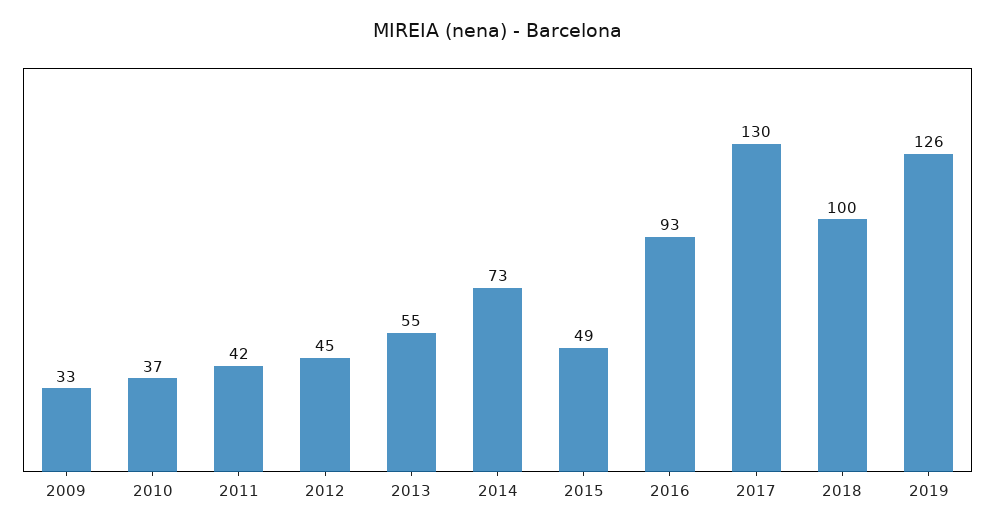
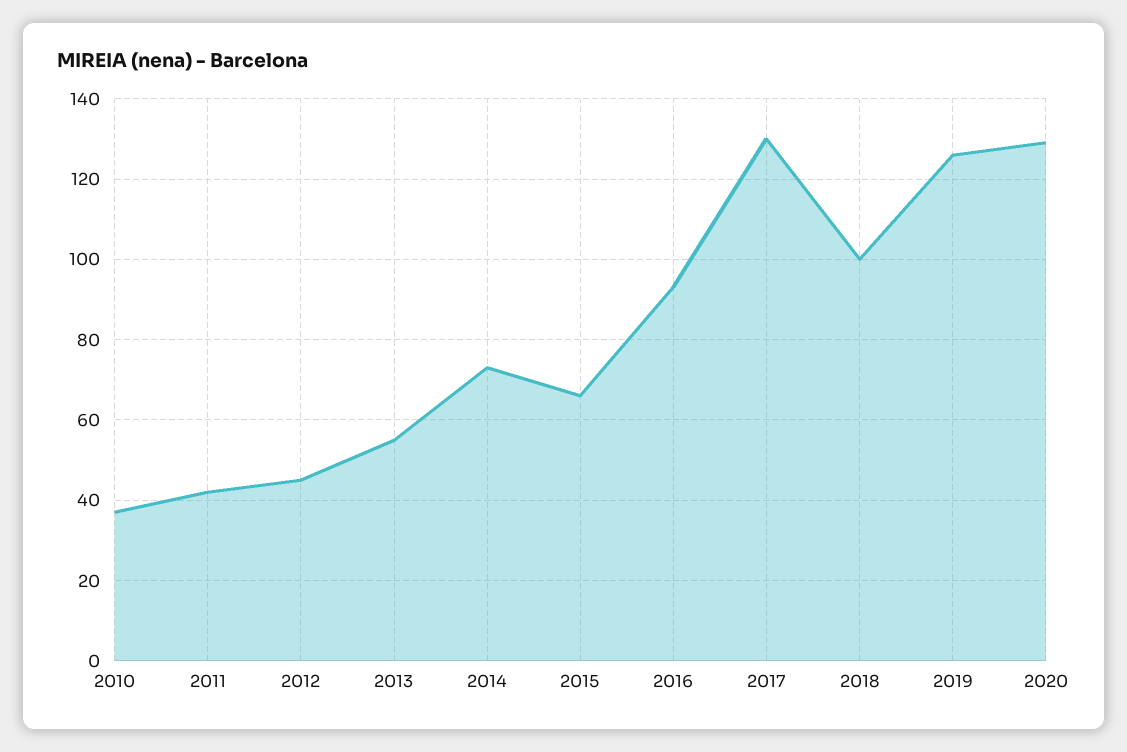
2009: 33 -> none
2015: 49 -> 65
2020: none -> 130

